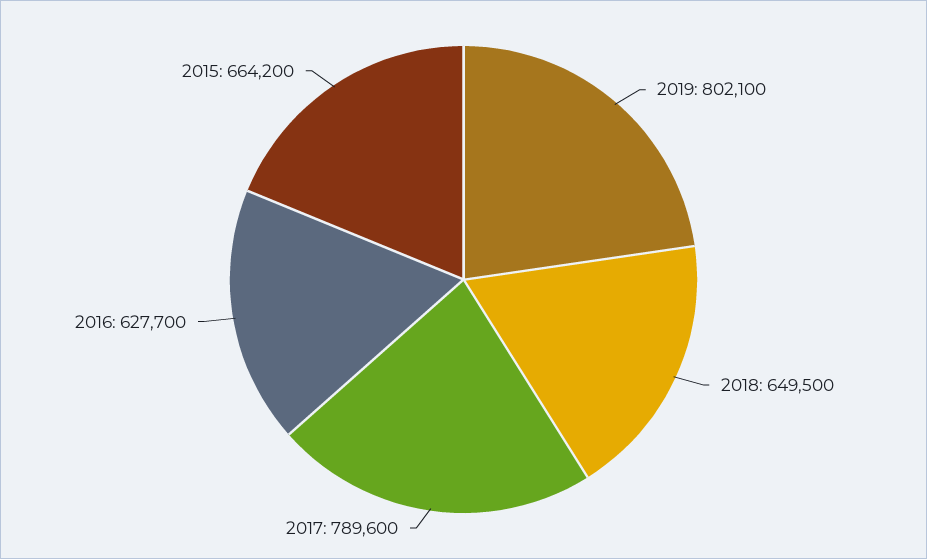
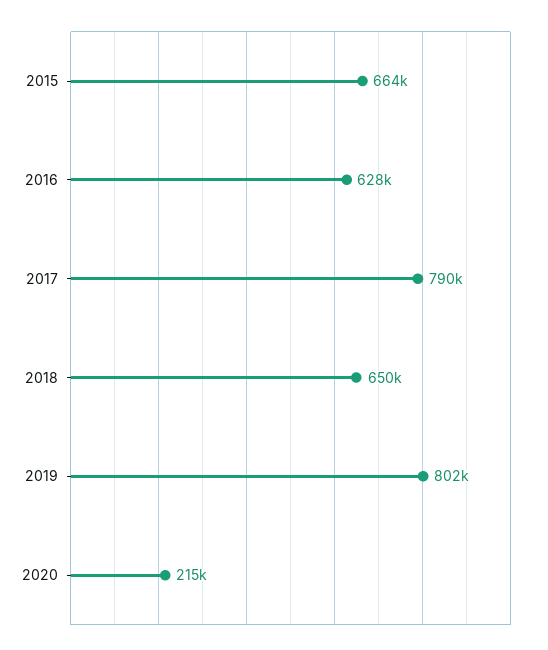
2020: none -> 215000

